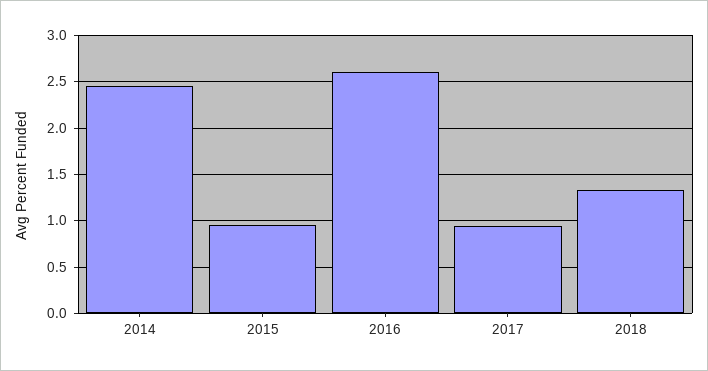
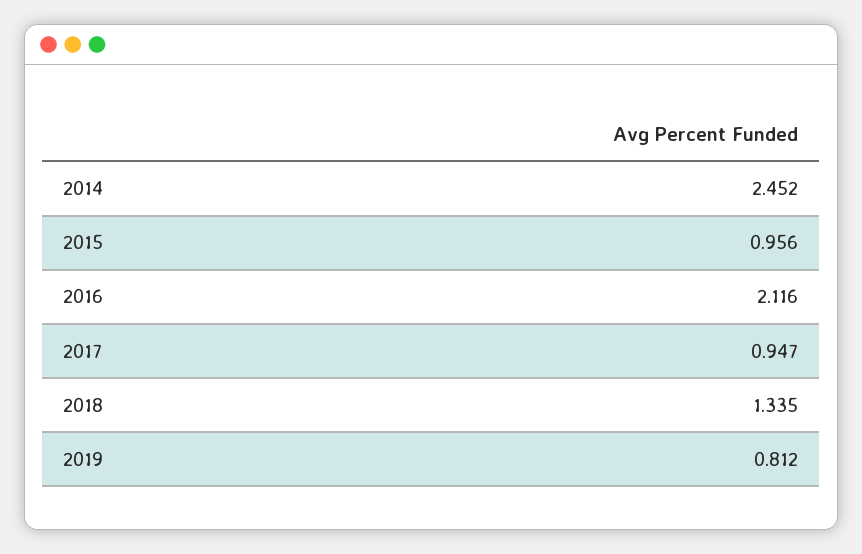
2016: 2.6 -> 2.116
2019: none -> 0.812

